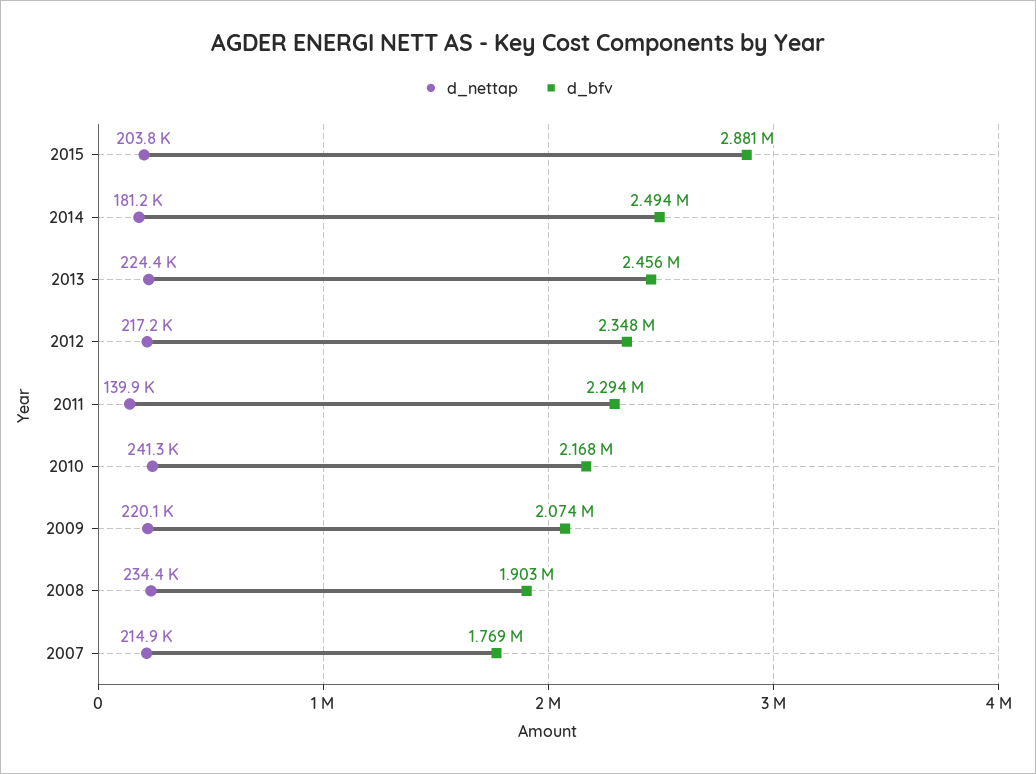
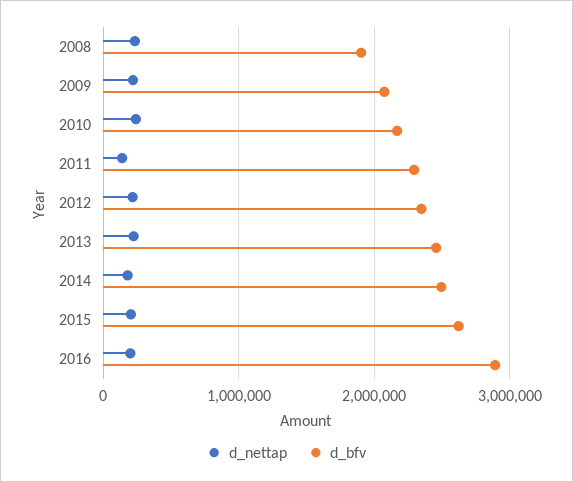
d_bfv, 2015: 2881000 -> 2600000
d_nettap, 2007: 214900 -> none
d_bfv, 2007: 1769000 -> none
d_nettap, 2016: none -> 200000
d_bfv, 2016: none -> 2900000

